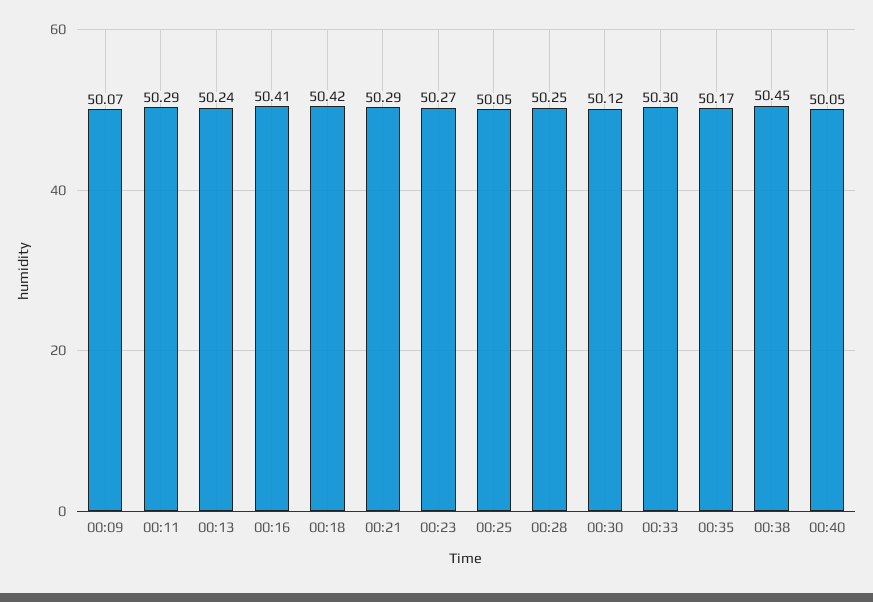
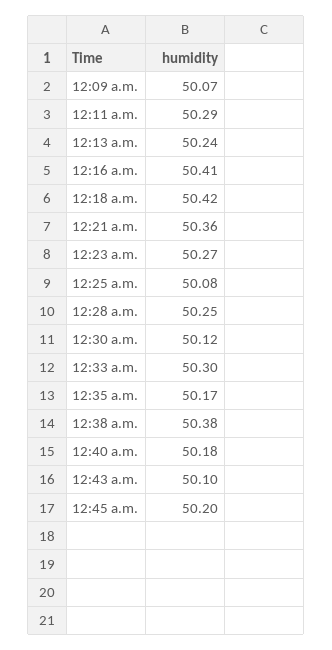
00:21: 50.29 -> 50.36
00:25: 50.05 -> 50.08
00:38: 50.45 -> 50.38
00:40: 50.05 -> 50.18
12:43 a.m.: none -> 50.1
12:45 a.m.: none -> 50.2

